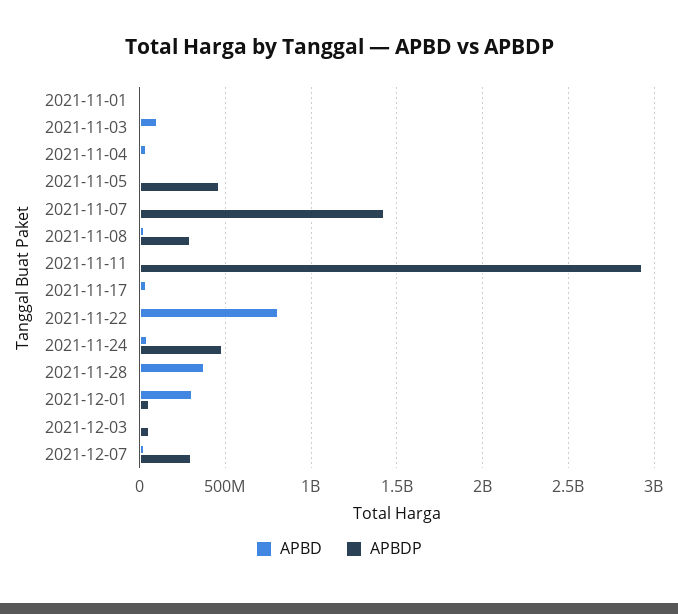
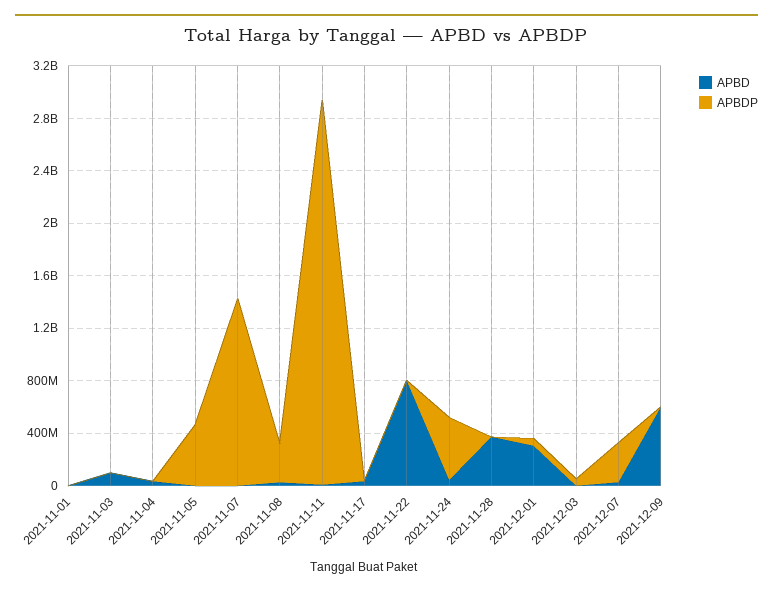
APBD, 2021-12-09: none -> 600000000
APBDP, 2021-12-09: none -> 0

